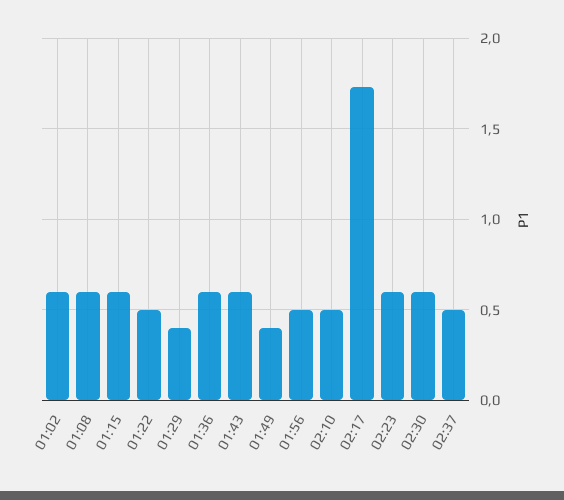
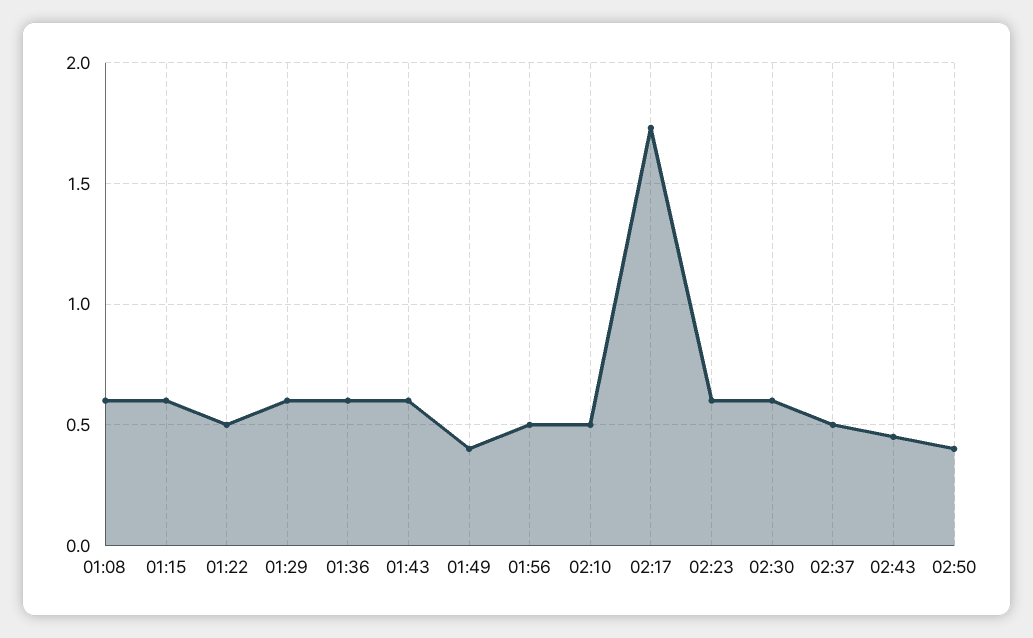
01:02: 0.6 -> none
01:29: 0.4 -> 0.6
02:43: none -> 0.45
02:50: none -> 0.4

